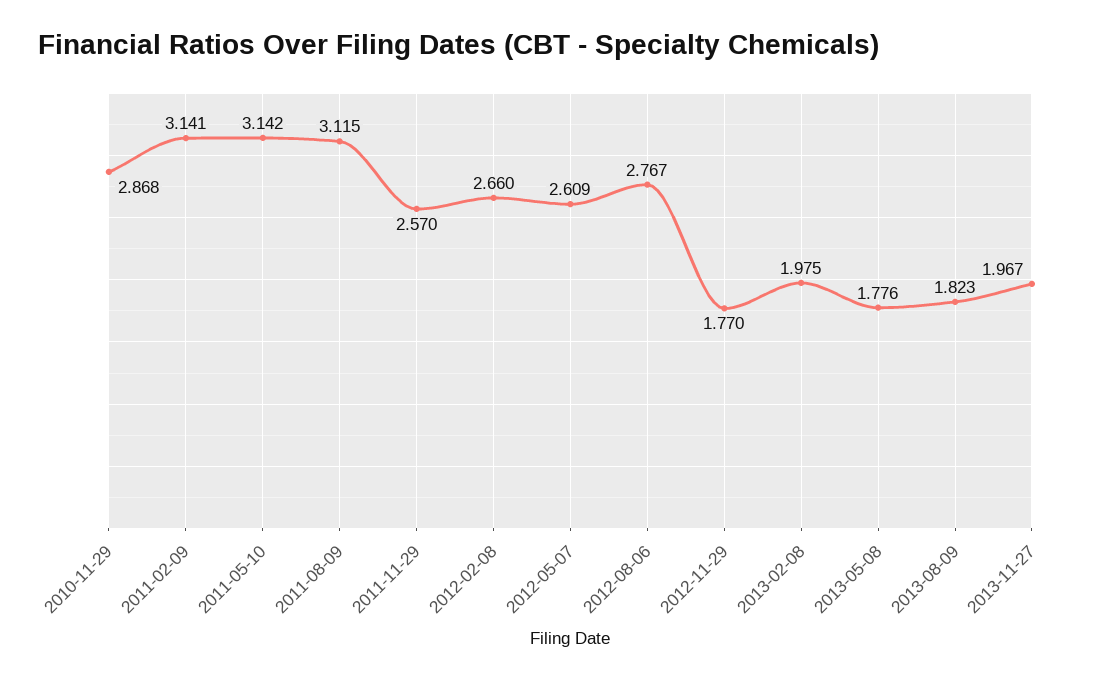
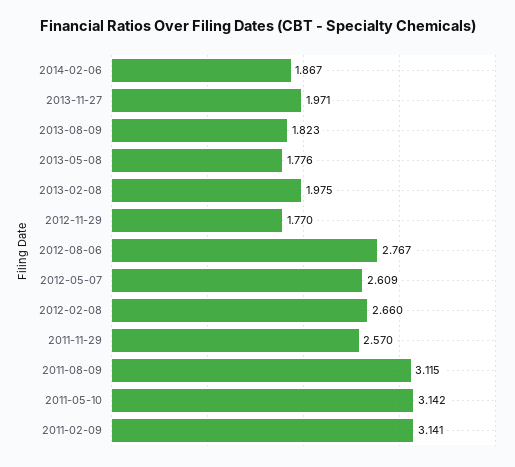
2010-11-29: 2.868 -> none
2013-11-27: 1.967 -> 1.971
2014-02-06: none -> 1.867

